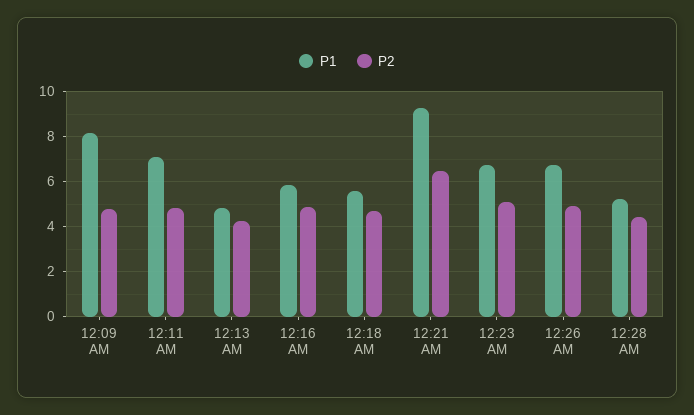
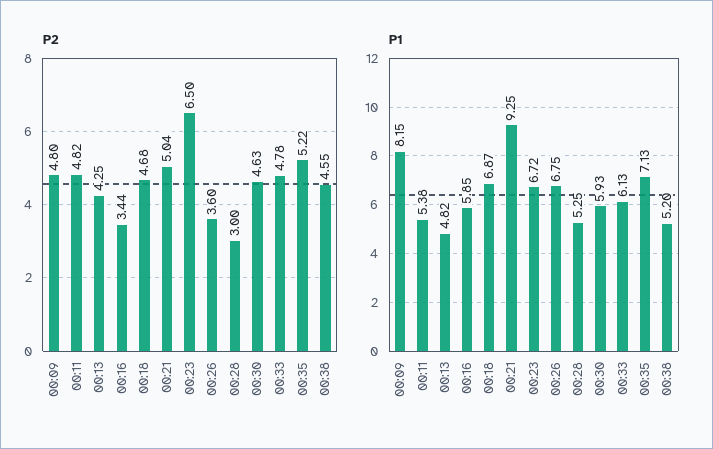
P1, 12:11 AM: 7 -> 5.38
P2, 12:16 AM: 5 -> 3.44
P1, 12:18 AM: 5.5 -> 6.87
P2, 12:21 AM: 6.5 -> 5.04
P2, 12:23 AM: 5 -> 6.5
P2, 12:26 AM: 5 -> 3.6
P2, 12:28 AM: 4.5 -> 3
P2, 00:30: none -> 4.63
P2, 00:33: none -> 4.78
P2, 00:35: none -> 5.22
P2, 00:38: none -> 4.55
P1, 00:30: none -> 5.93
P1, 00:33: none -> 6.13
P1, 00:35: none -> 7.13
P1, 00:38: none -> 5.2

